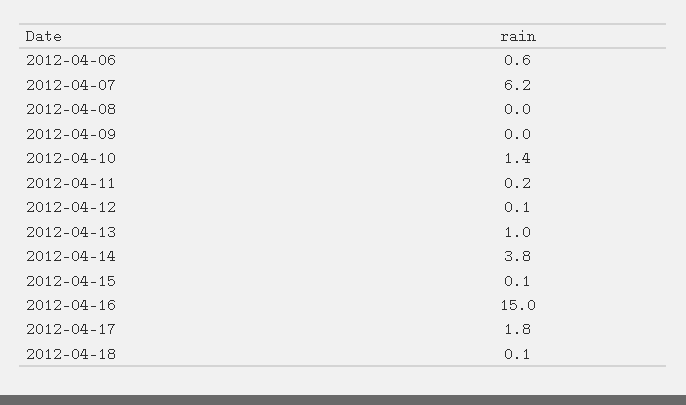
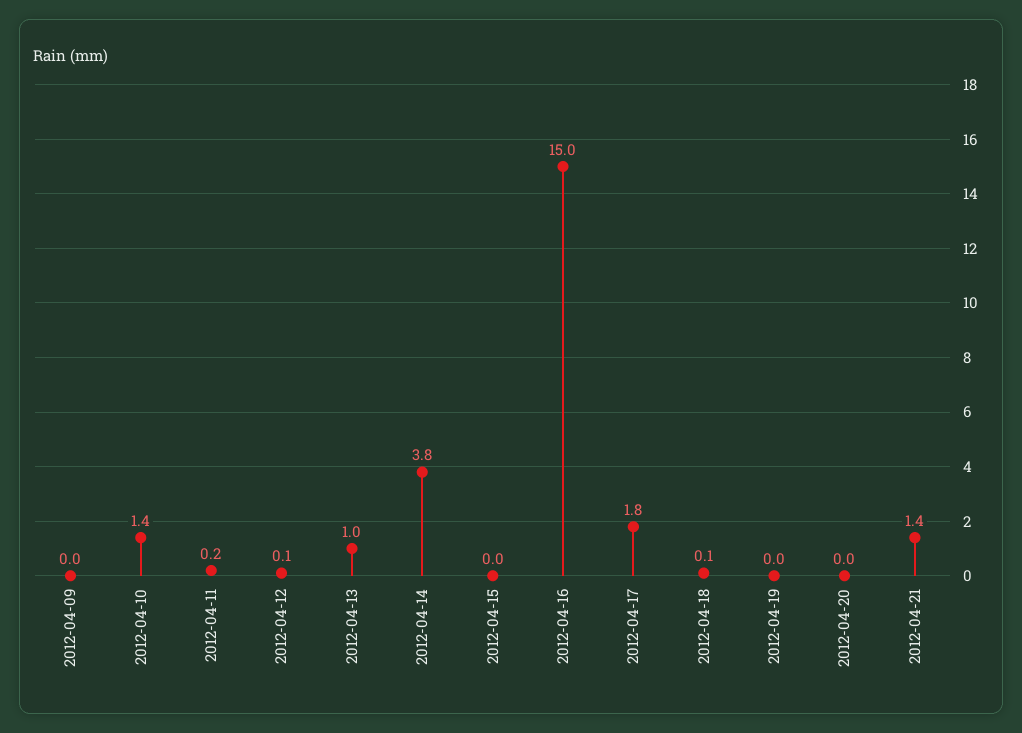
2012-04-06: 0.6 -> none
2012-04-07: 6.2 -> none
2012-04-08: 0 -> none
2012-04-15: 0.1 -> 0
2012-04-19: none -> 0
2012-04-20: none -> 0
2012-04-21: none -> 1.4

